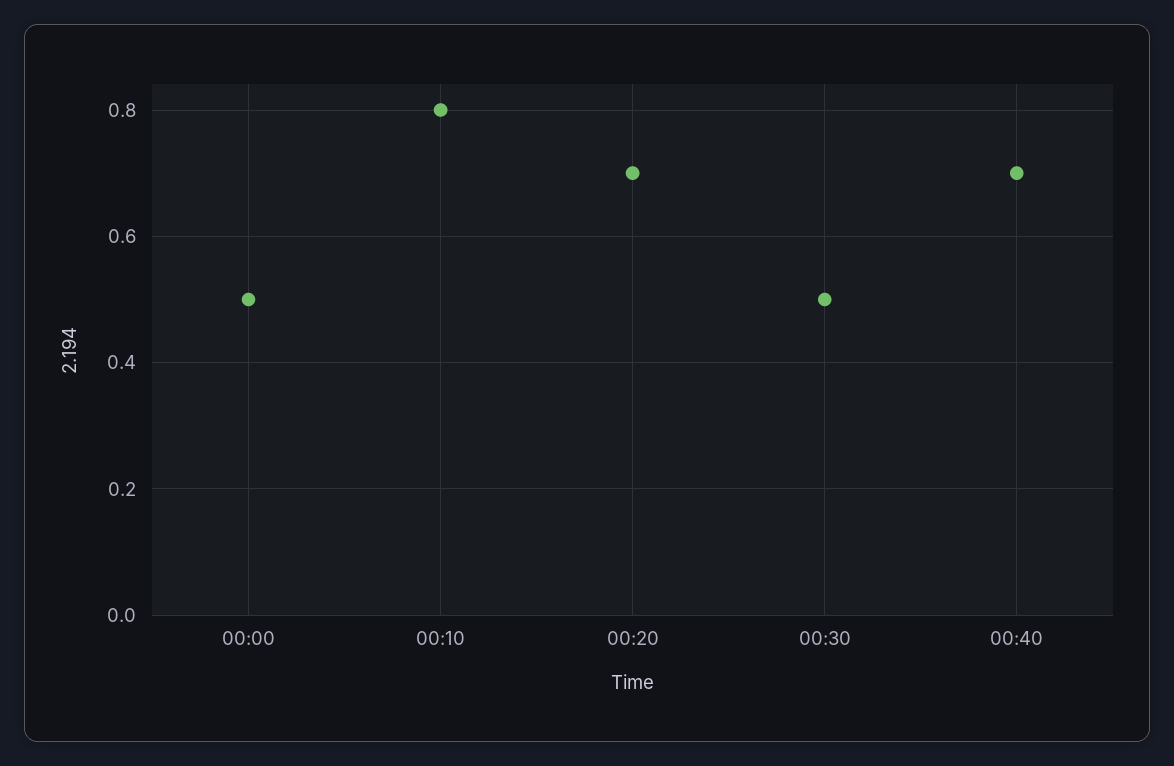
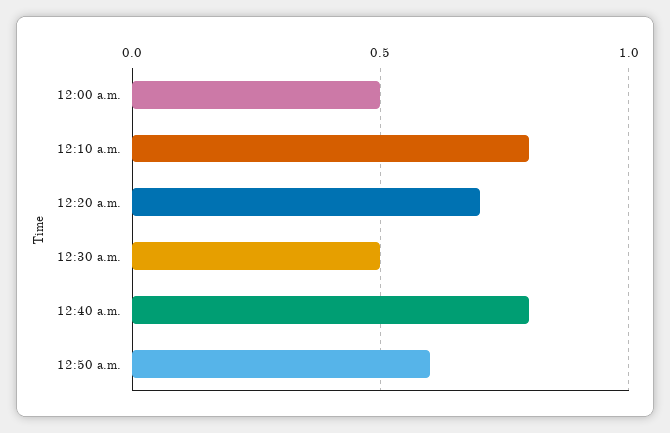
00:40: 0.7 -> 0.8
12:50 a.m.: none -> 0.6

